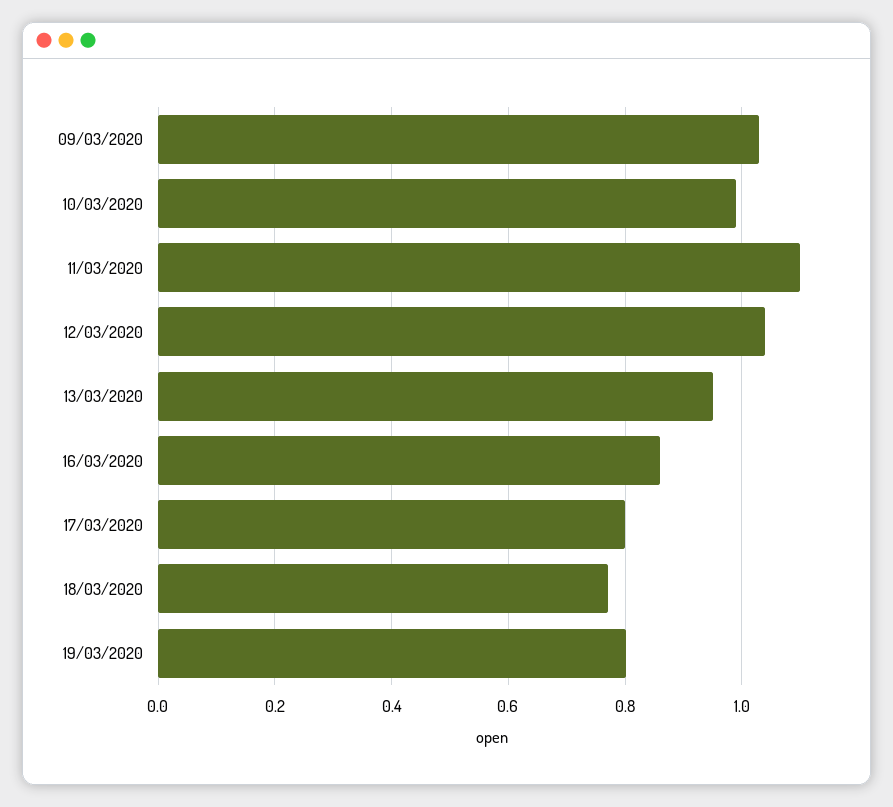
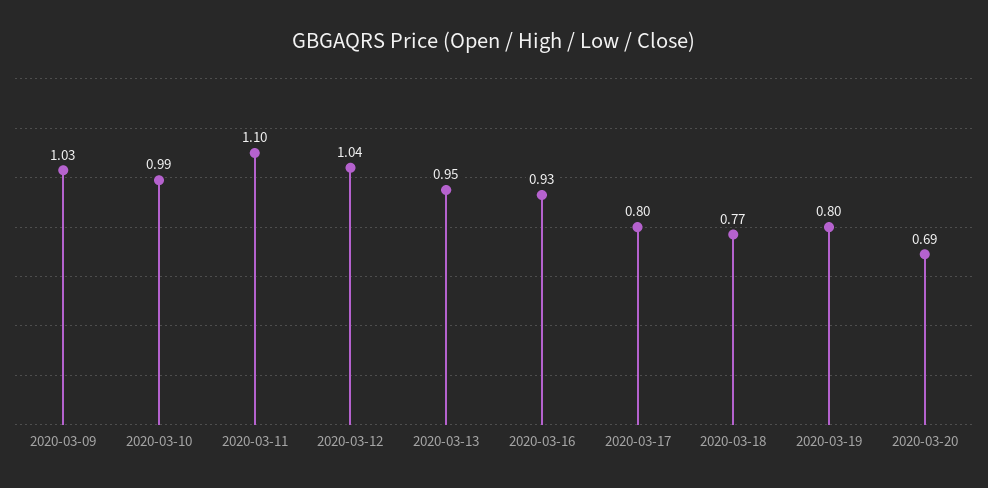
16/03/2020: 0.86 -> 0.93
2020-03-20: none -> 0.69

